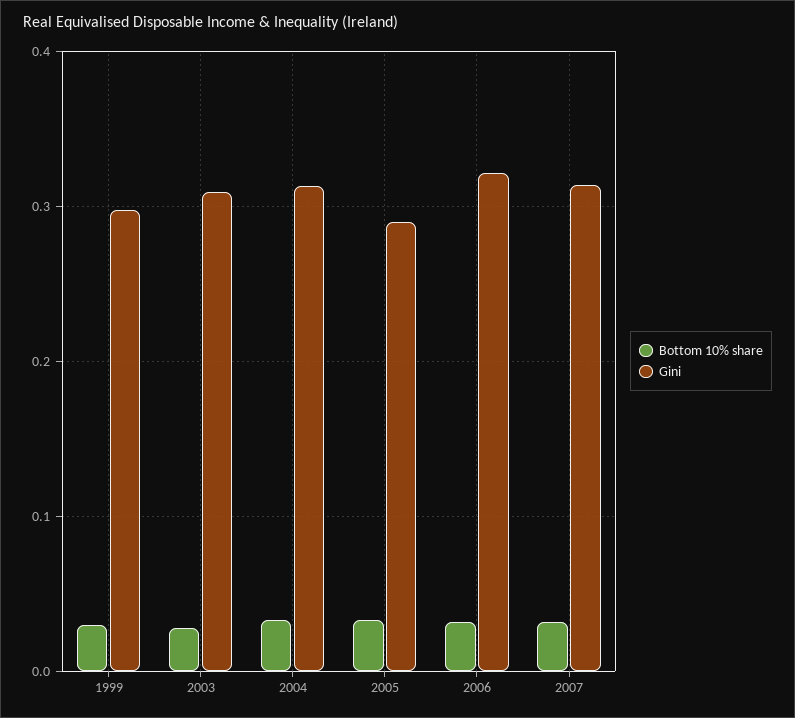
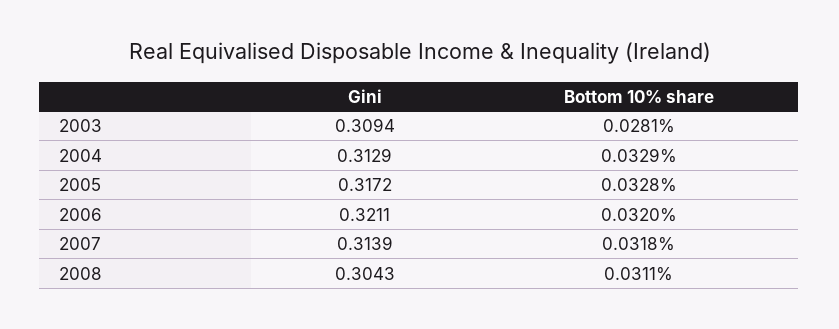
Bottom 10% share, 1999: 0.03 -> none
Gini, 1999: 0.3 -> none
Gini, 2005: 0.29 -> 0.3172
Gini, 2008: none -> 0.3043
Bottom 10% share, 2008: none -> 0.0311

